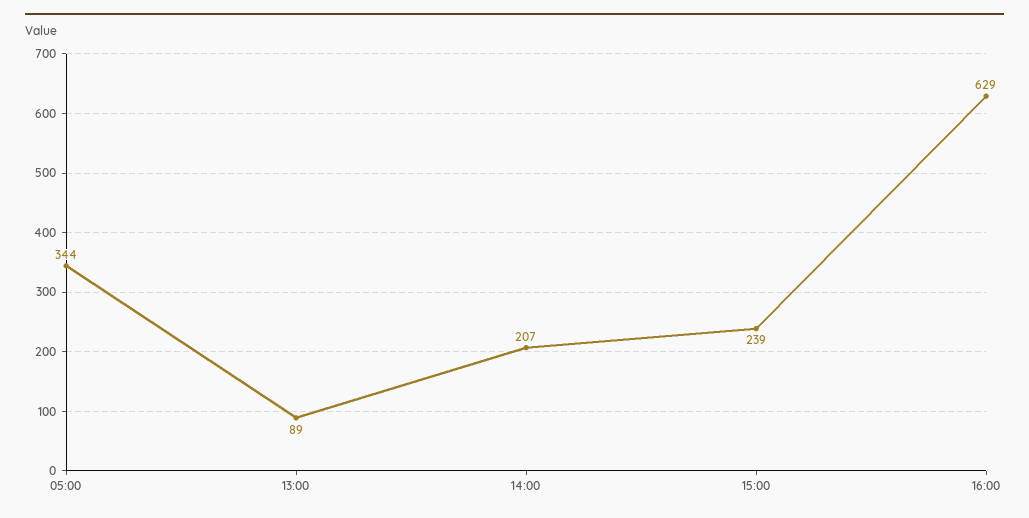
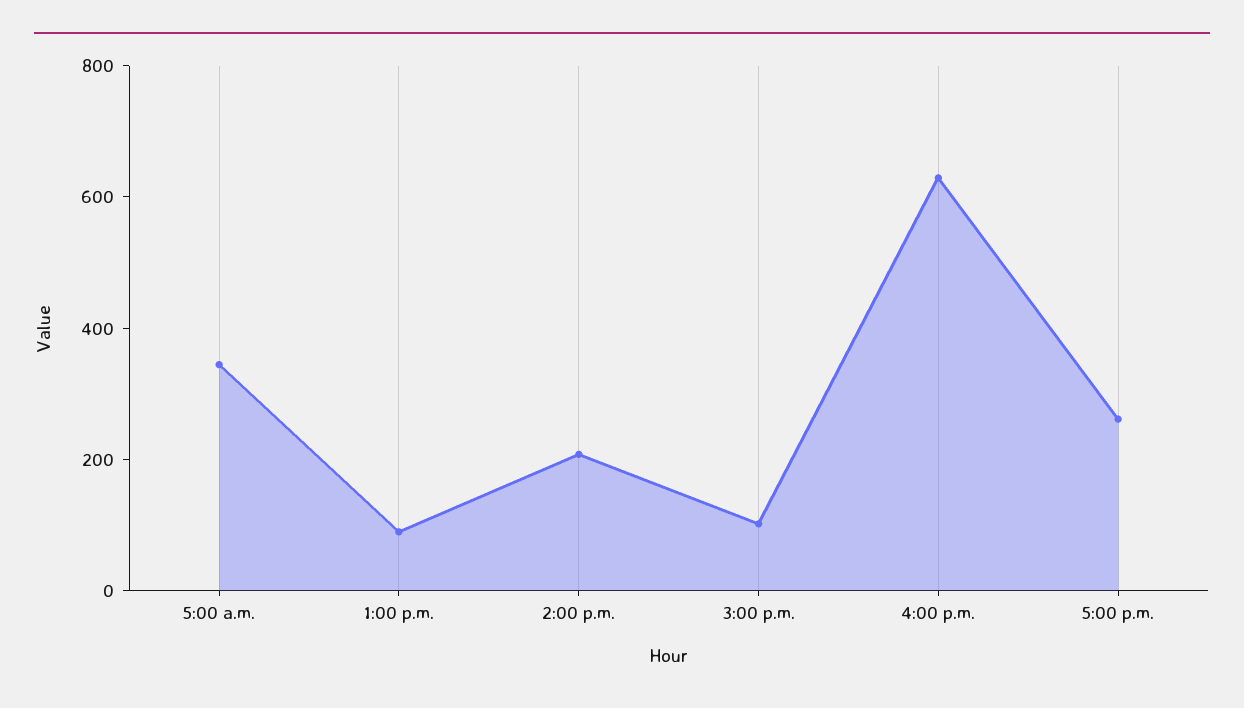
15:00: 239 -> 100
5:00 p.m.: none -> 250

